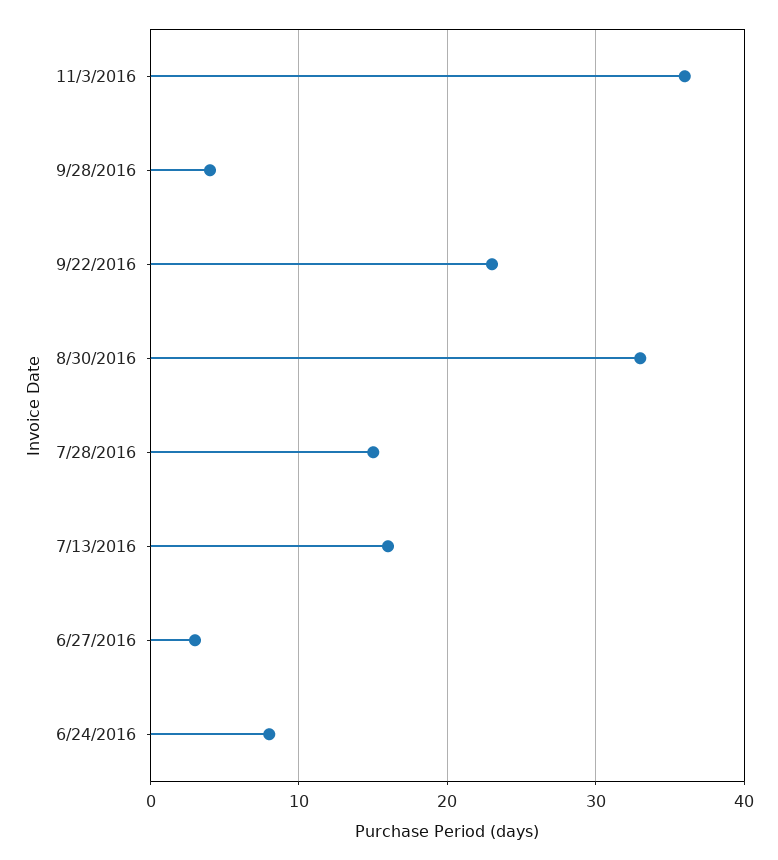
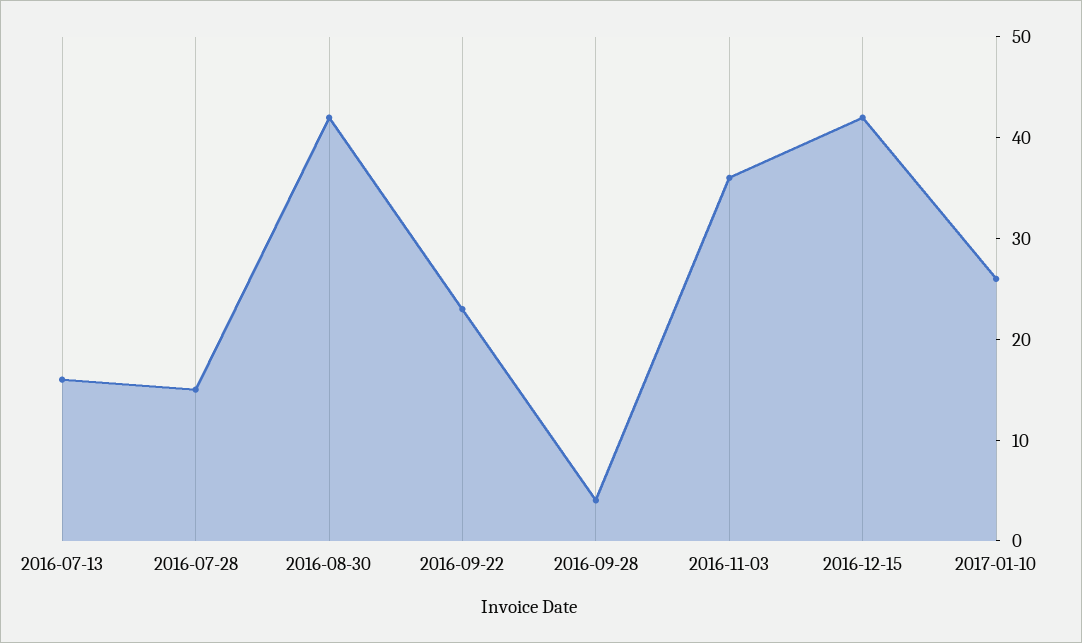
8/30/2016: 33 -> 42
6/27/2016: 3 -> none
6/24/2016: 8 -> none
2016-12-15: none -> 42
2017-01-10: none -> 26

